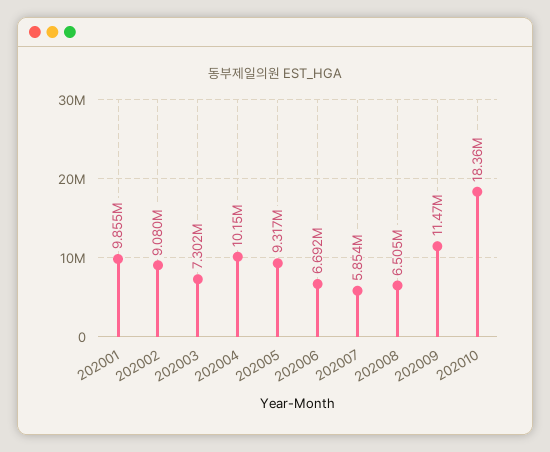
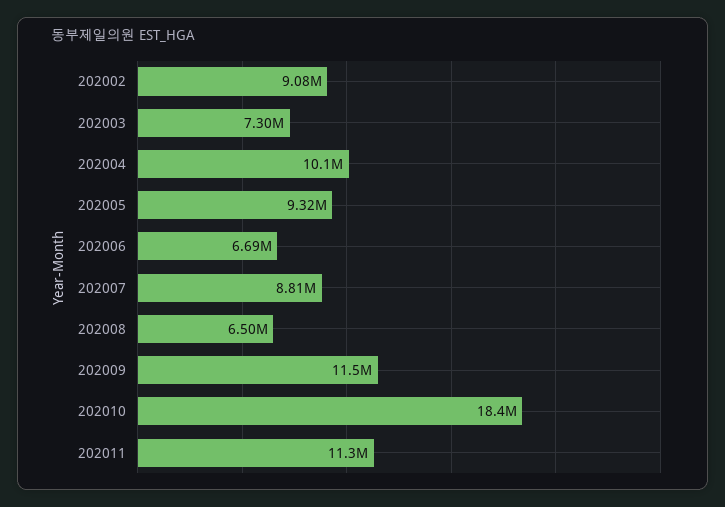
202001: 9855000 -> none
202007: 5854000 -> 8810000
202011: none -> 11300000

